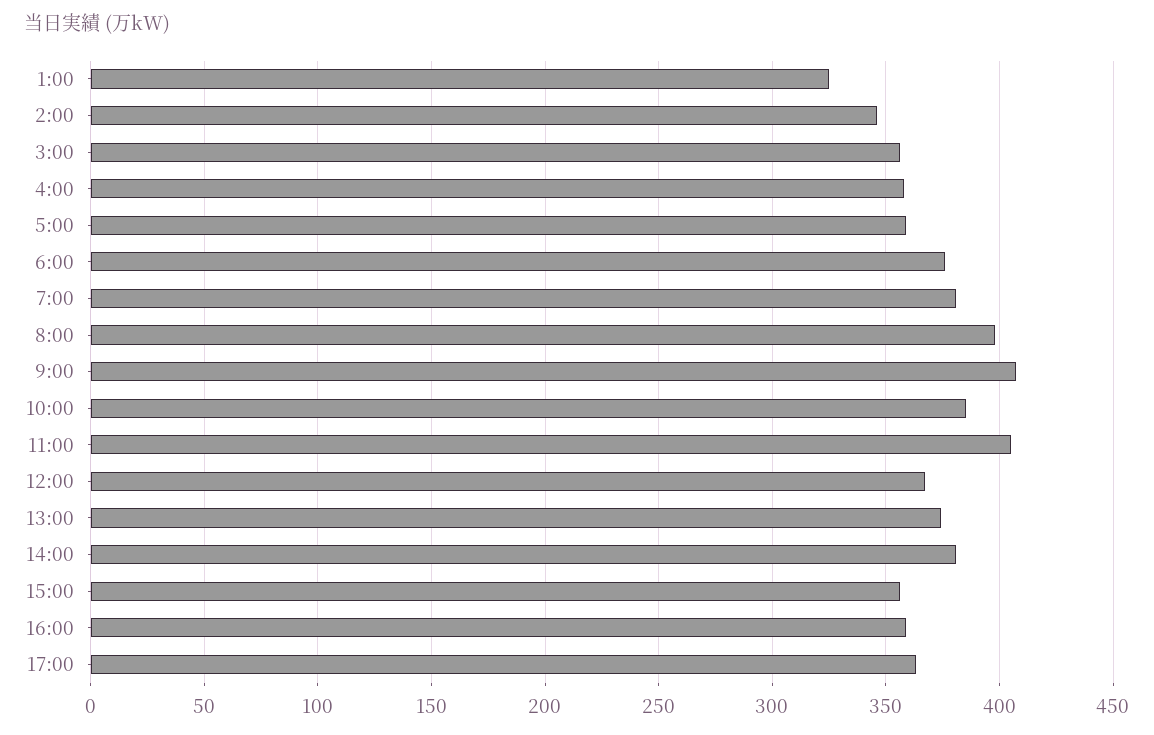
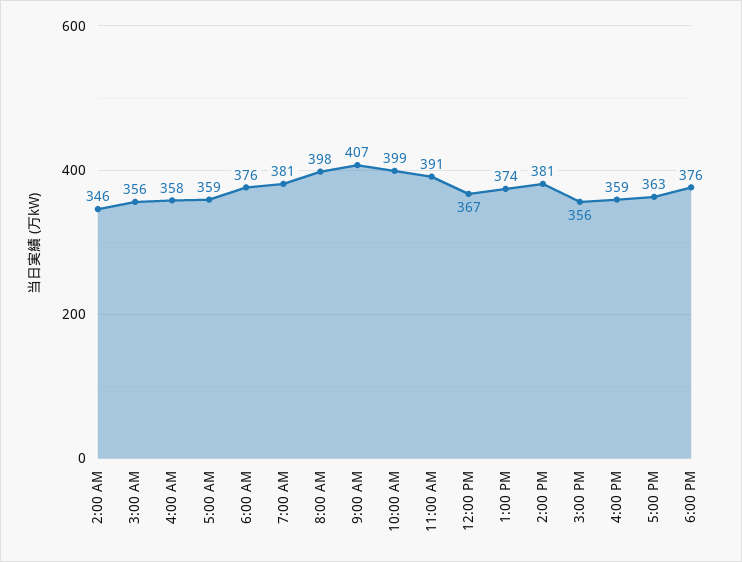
1:00: 325 -> none
10:00: 385 -> 399
11:00: 405 -> 391
6:00 PM: none -> 376

